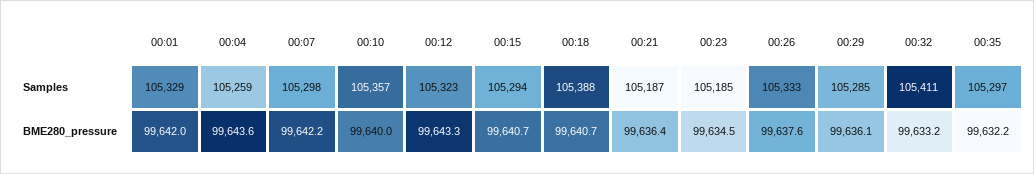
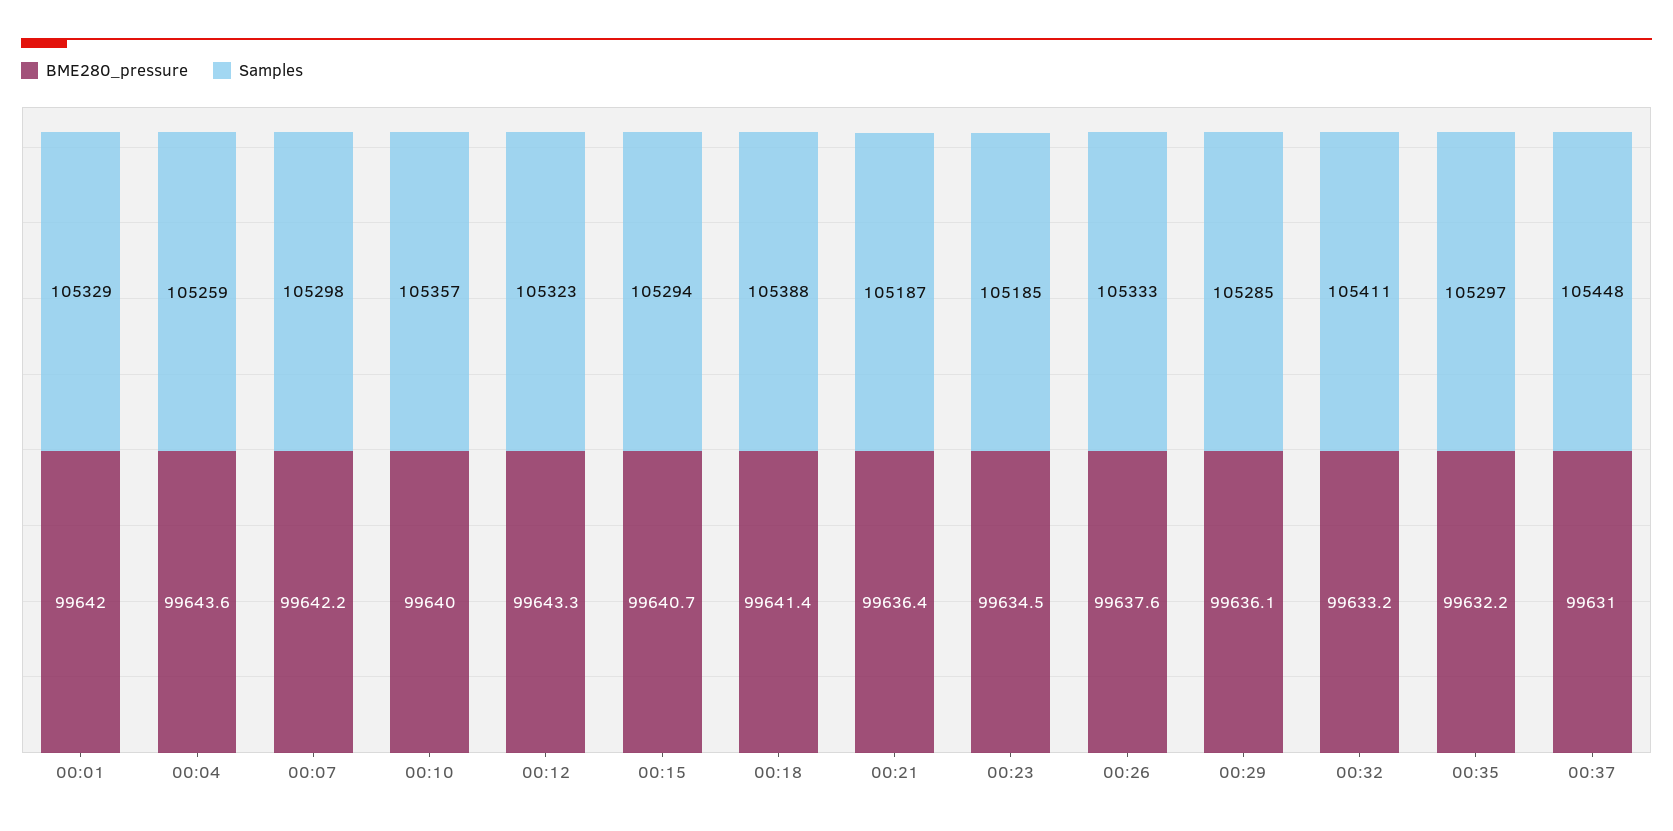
BME280_pressure, 00:18: 99640.7 -> 99641.4
BME280_pressure, 00:37: none -> 99631
Samples, 00:37: none -> 105448

